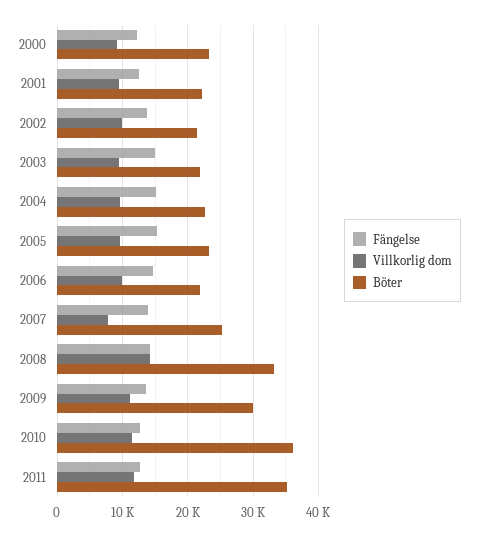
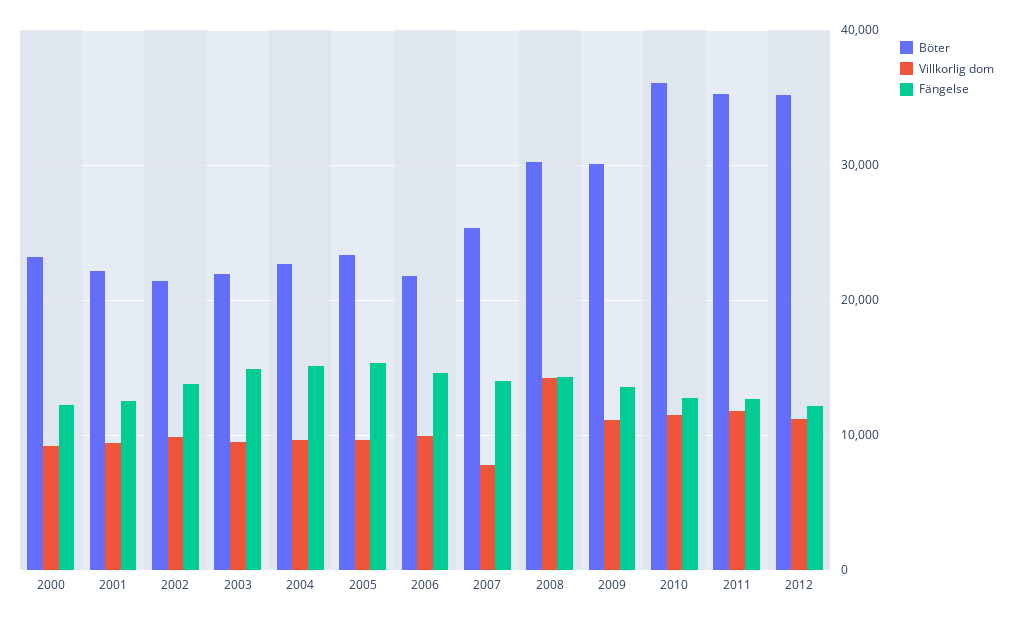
Böter, 2008: 33000 -> 30000
Böter, 2012: none -> 35000
Villkorlig dom, 2012: none -> 11000
Fängelse, 2012: none -> 12000

